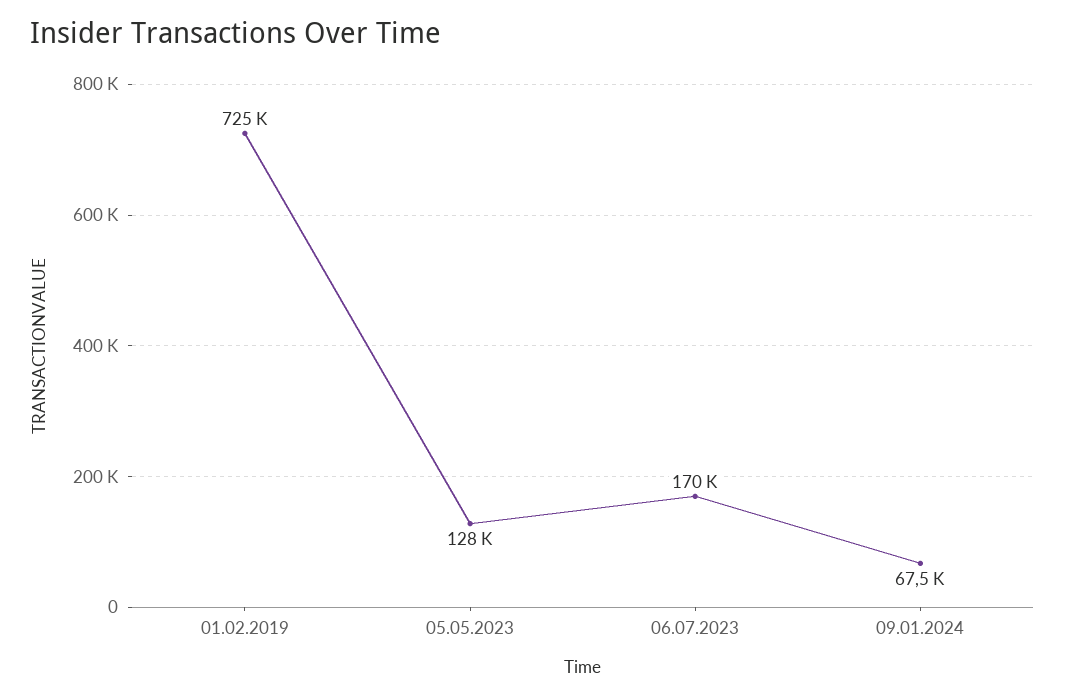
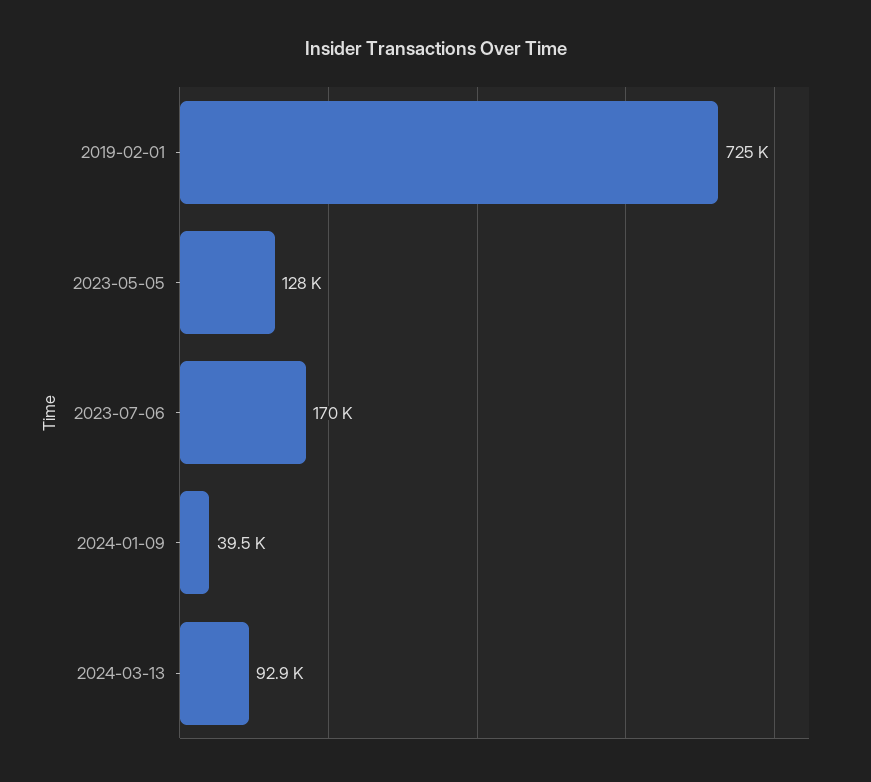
09.01.2024: 67500 -> 39500
2024-03-13: none -> 92900

